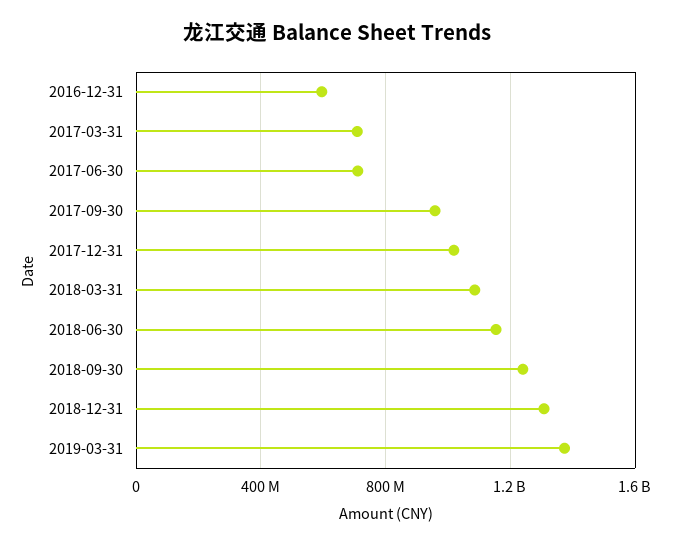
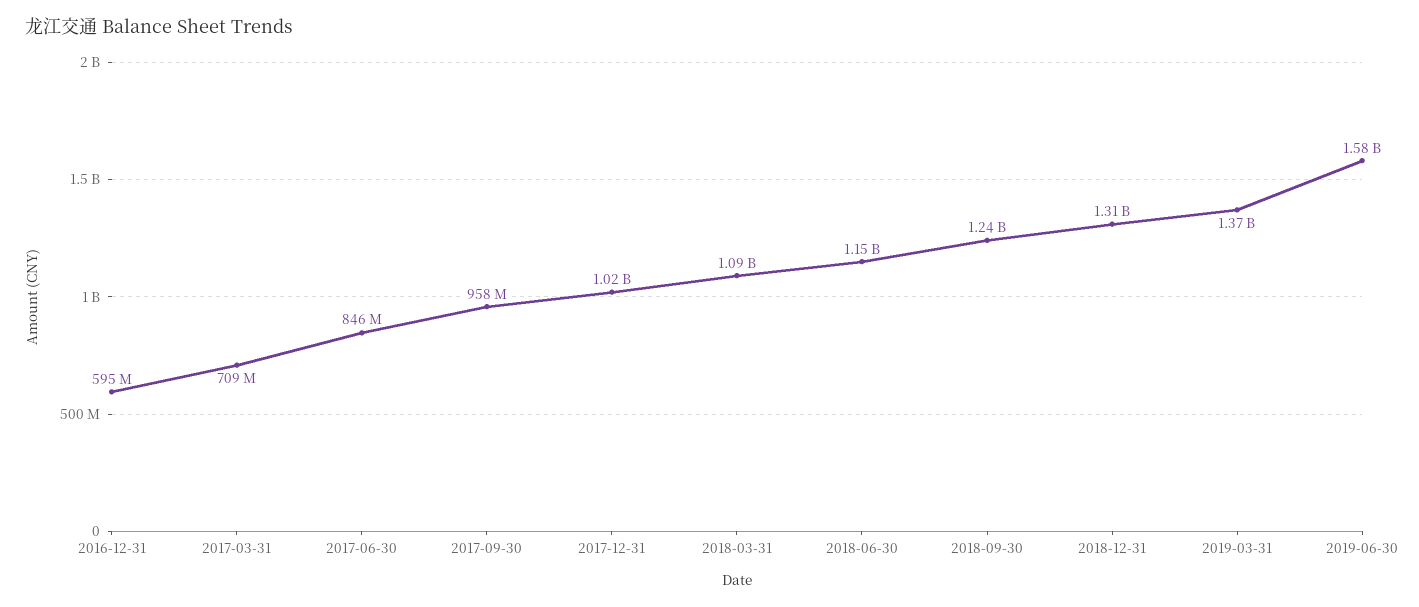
2017-06-30: 700000000 -> 846000000
2019-06-30: none -> 1580000000

